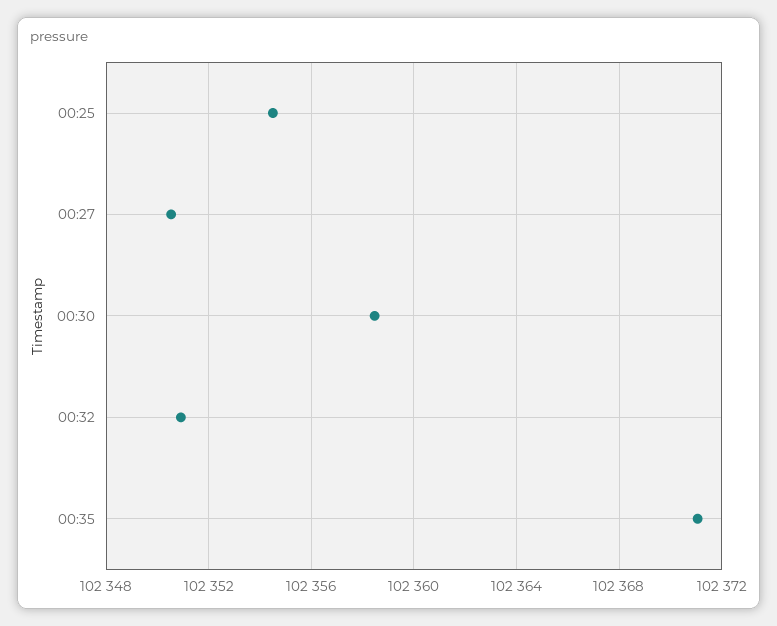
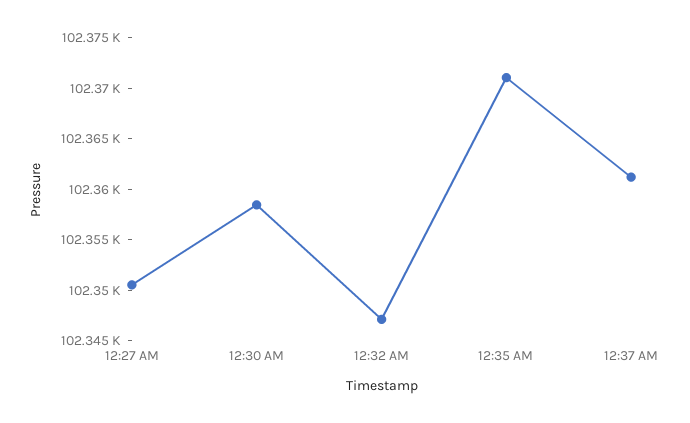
00:25: 102354.5 -> none
00:32: 102351 -> 102347
12:37 AM: none -> 102361

